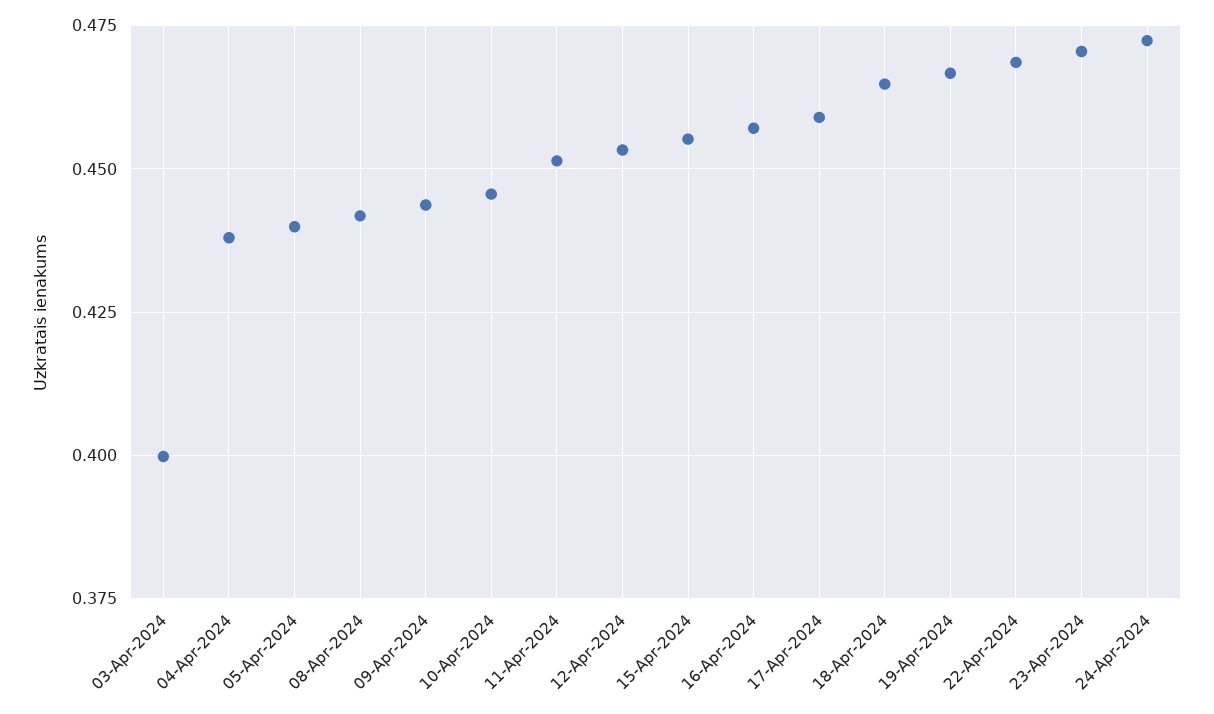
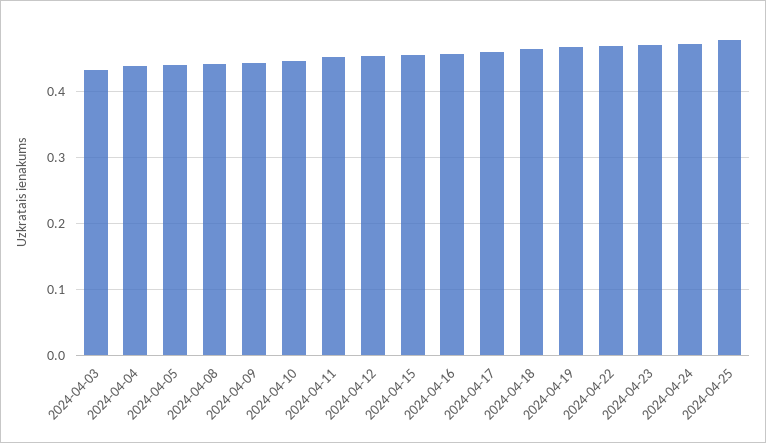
03-Apr-2024: 0.4 -> 0.43
2024-04-25: none -> 0.48

